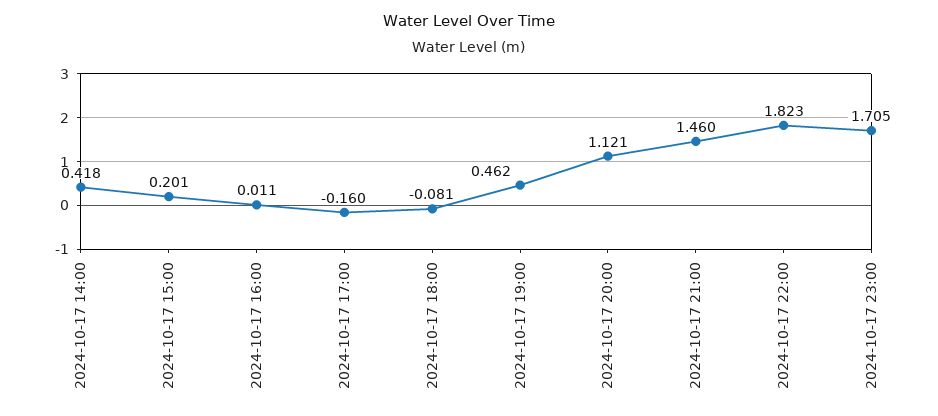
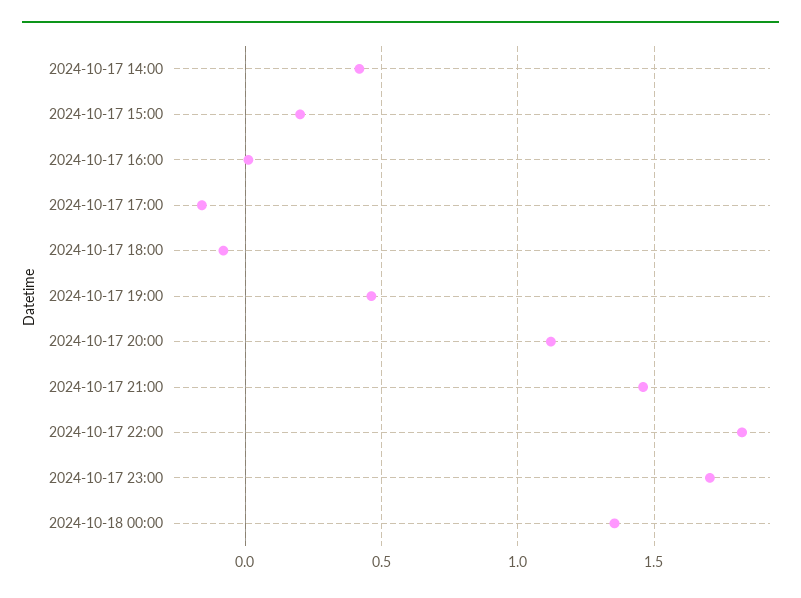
2024-10-18 00:00: none -> 1.35

